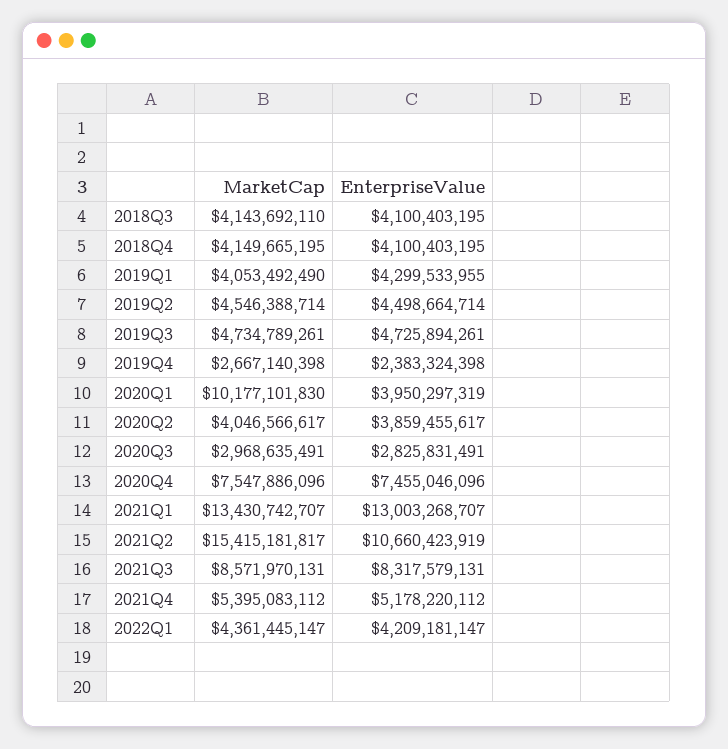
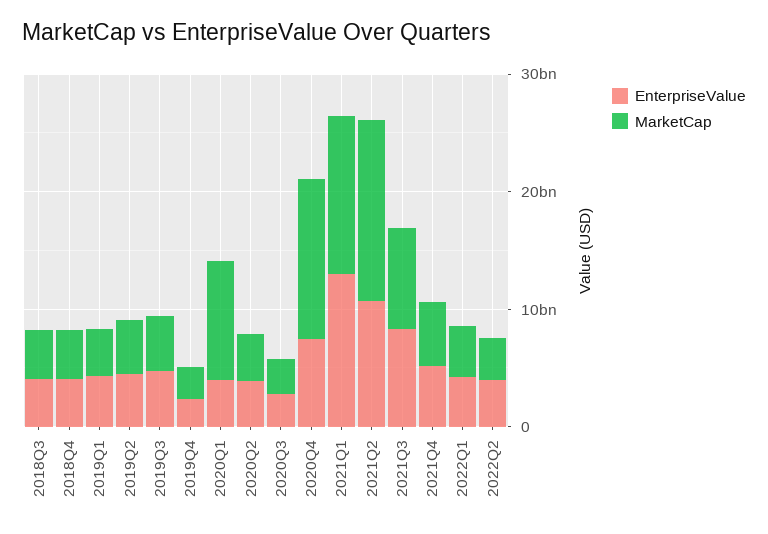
MarketCap, 2020Q4: 7547886096 -> 14000000000
EnterpriseValue, 2022Q2: none -> 4000000000
MarketCap, 2022Q2: none -> 4000000000

